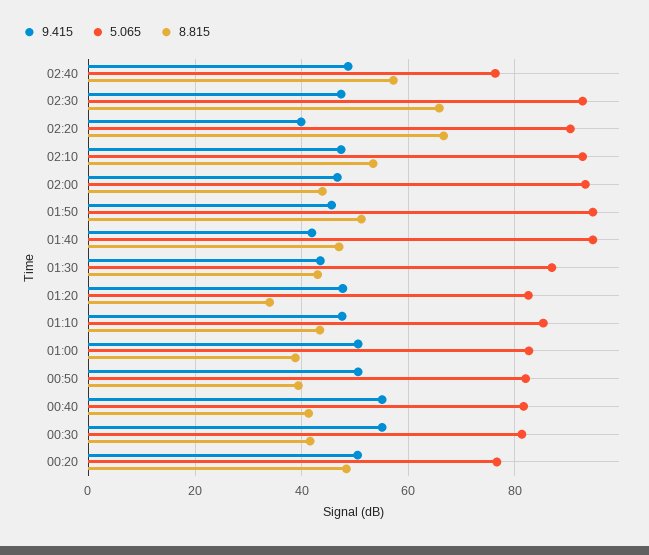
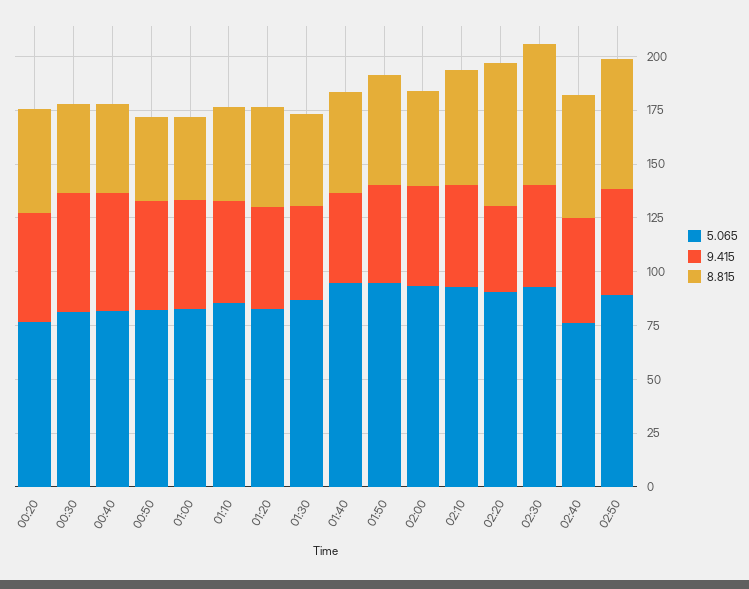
8.815, 01:20: 34 -> 45
5.065, 02:50: none -> 90
9.415, 02:50: none -> 50
8.815, 02:50: none -> 60

